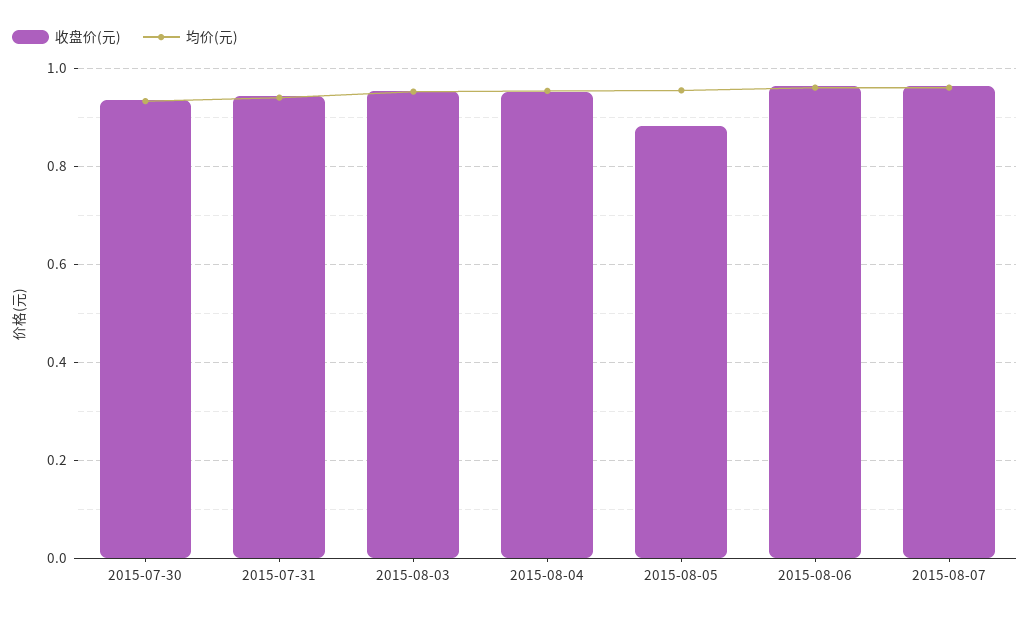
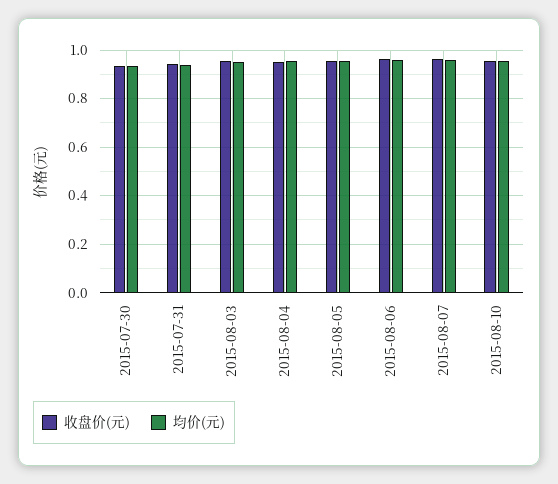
收盘价(元), 2015-08-05: 0.88 -> 0.95
收盘价(元), 2015-08-10: none -> 0.95
均价(元), 2015-08-10: none -> 0.95

